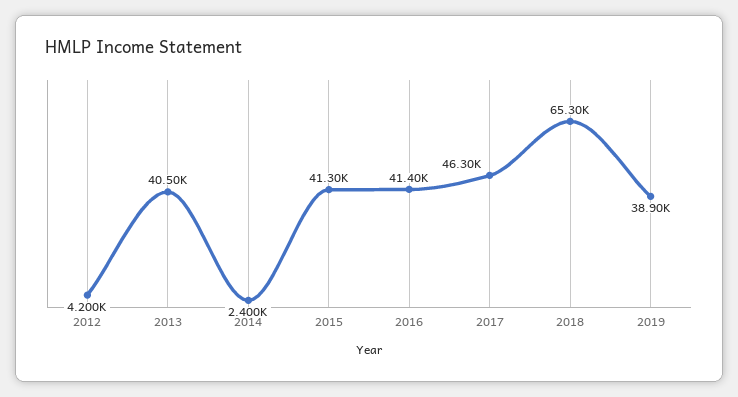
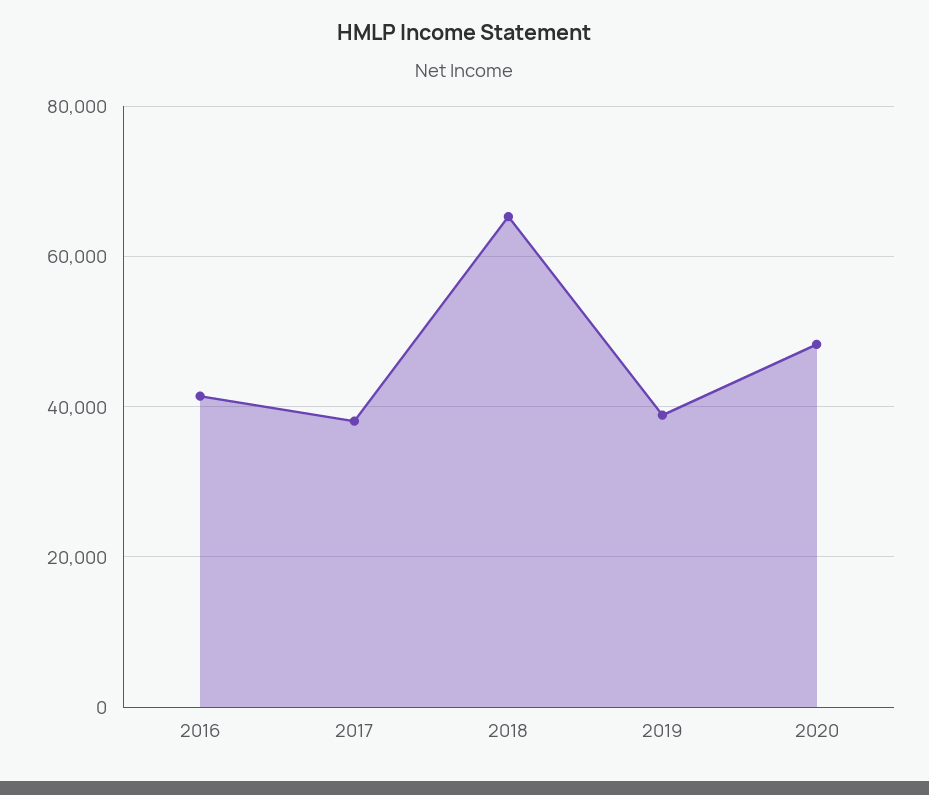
2012: 4200 -> none
2013: 40500 -> none
2014: 2400 -> none
2015: 41300 -> none
2017: 46300 -> 38000
2020: none -> 48000

